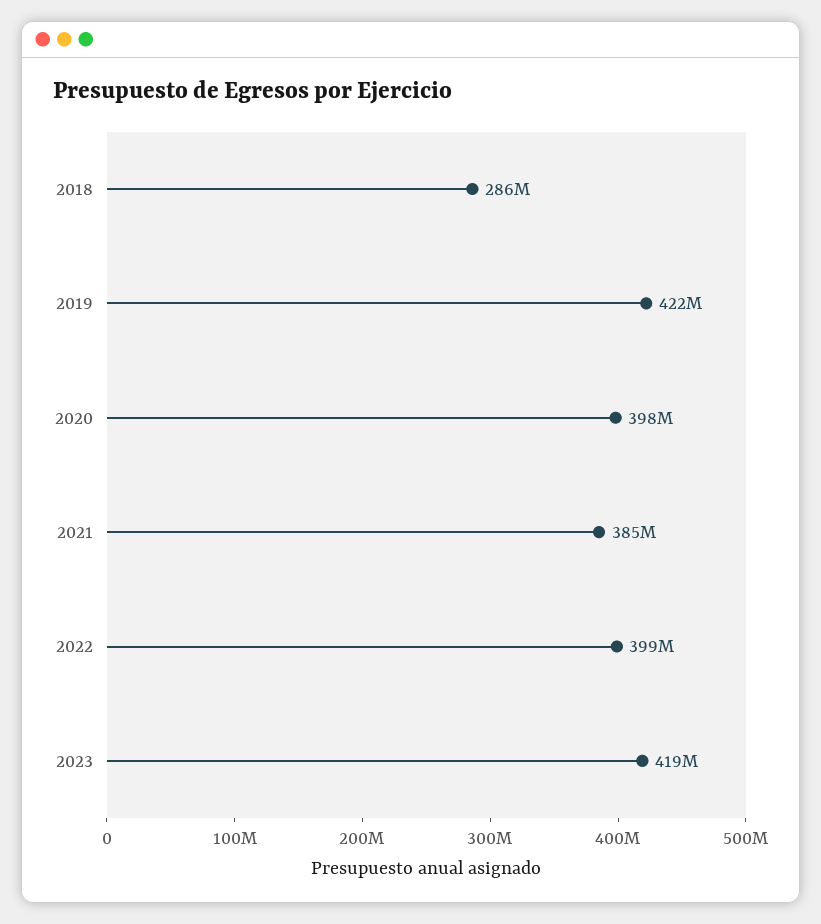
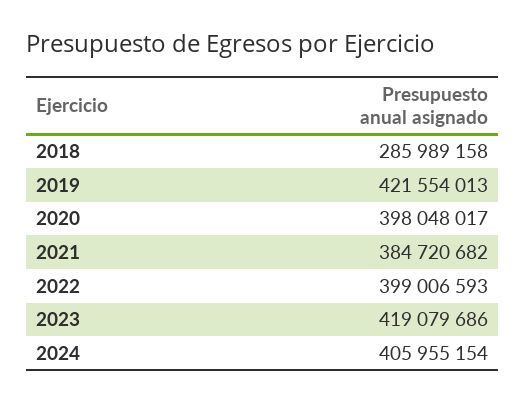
2024: none -> 405955154

